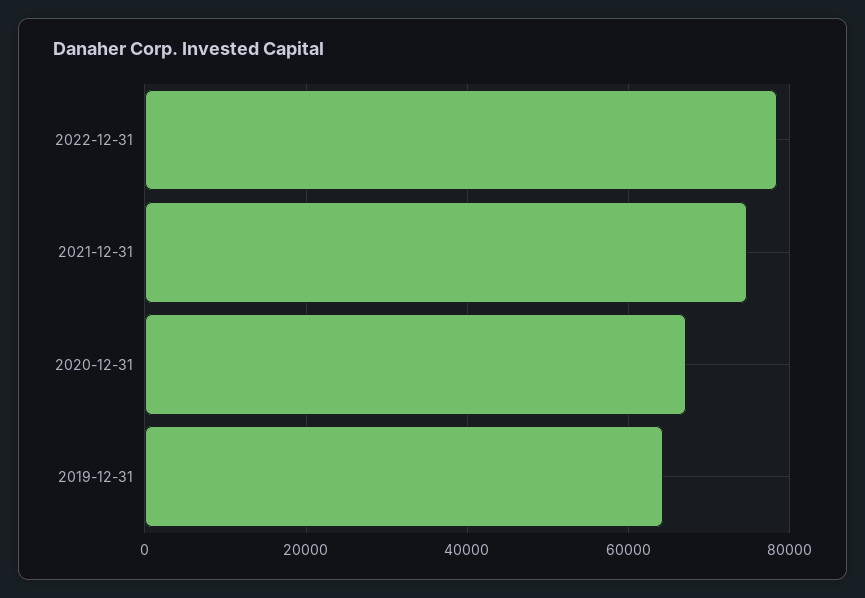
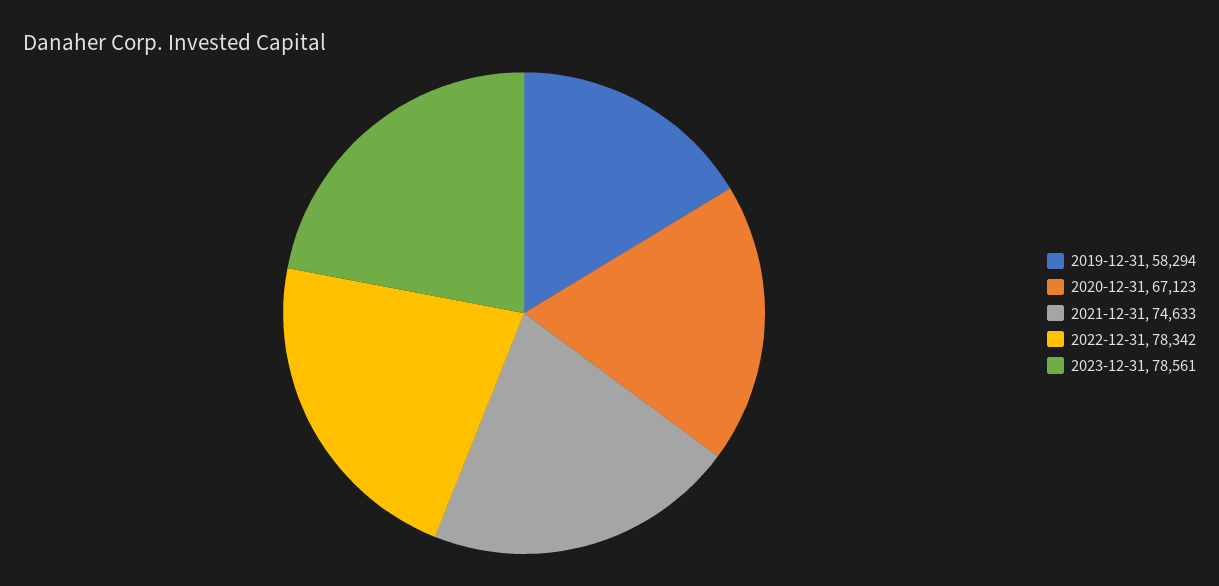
2019-12-31: 64000 -> 58294
2023-12-31: none -> 78561

